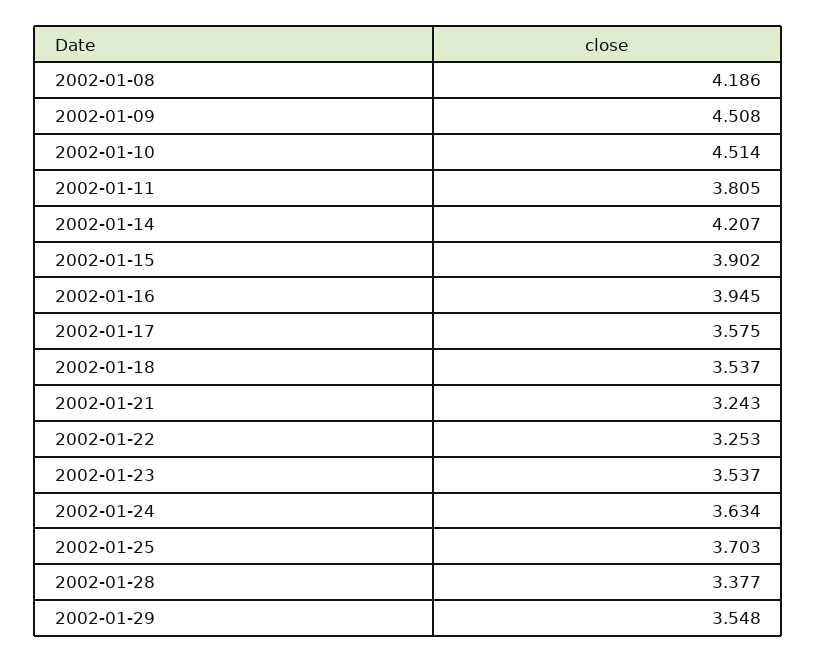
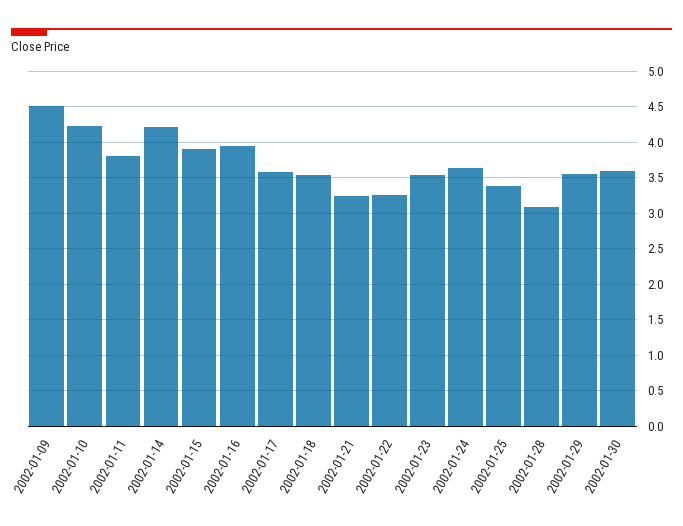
2002-01-08: 4.186 -> none
2002-01-10: 4.514 -> 4.2
2002-01-25: 3.703 -> 3.4
2002-01-28: 3.377 -> 3.1
2002-01-30: none -> 3.6

